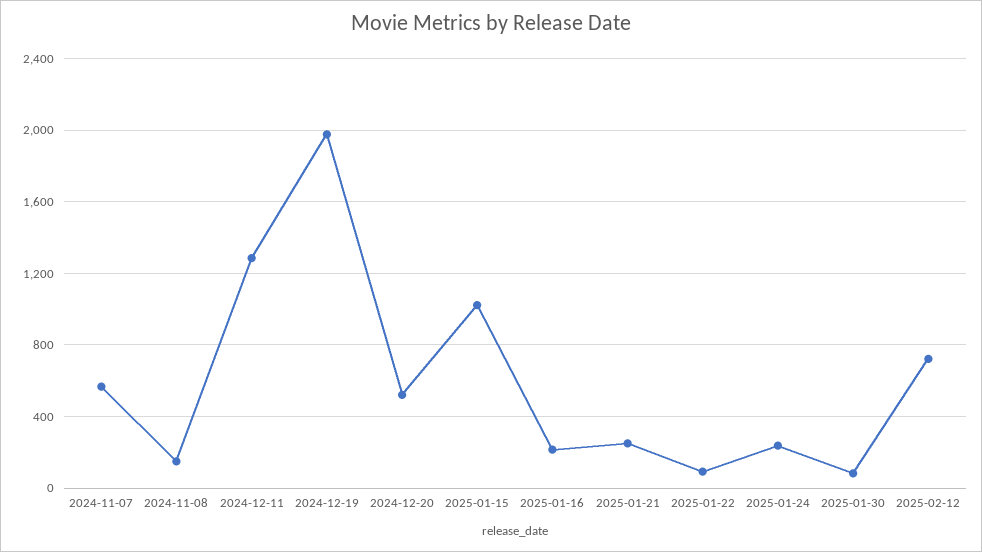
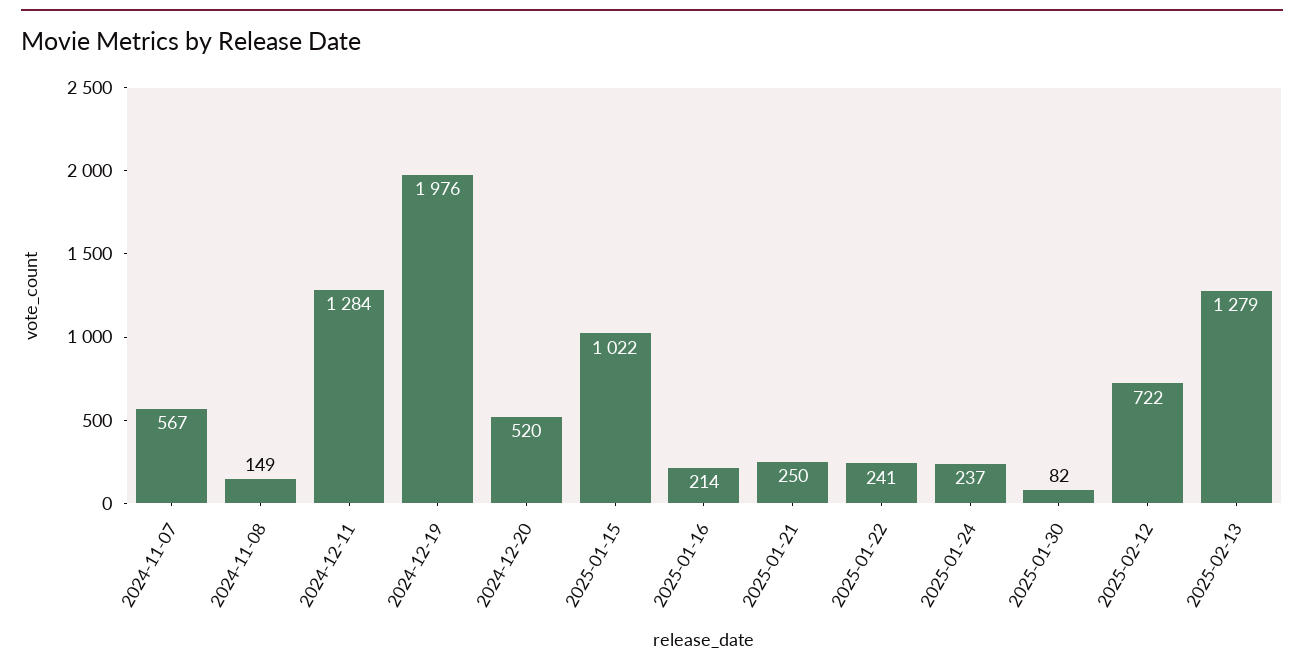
2025-01-22: 100 -> 241
2025-02-13: none -> 1279

